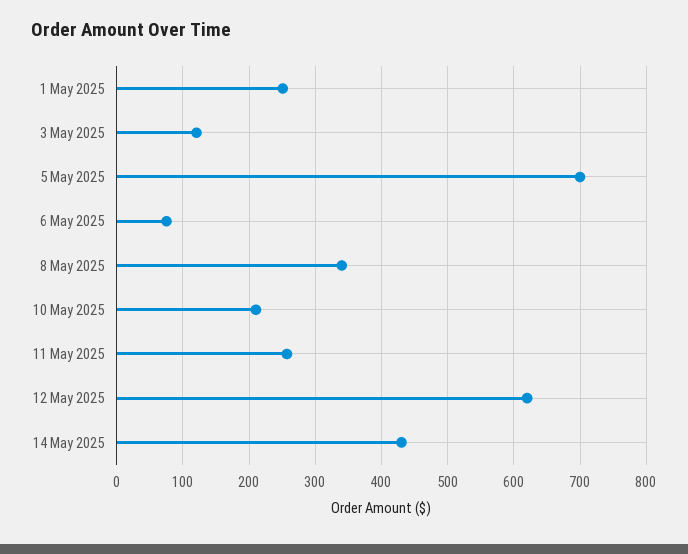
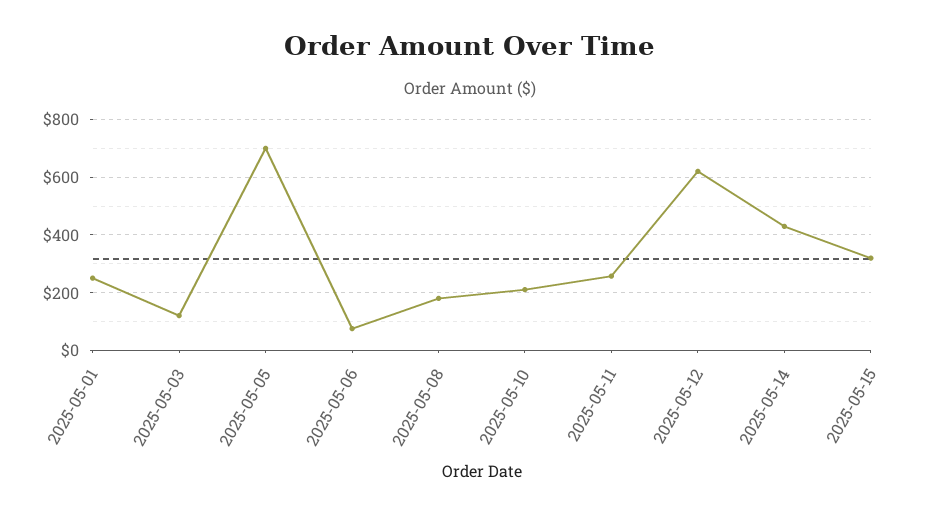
8 May 2025: 340 -> 175
2025-05-15: none -> 325

